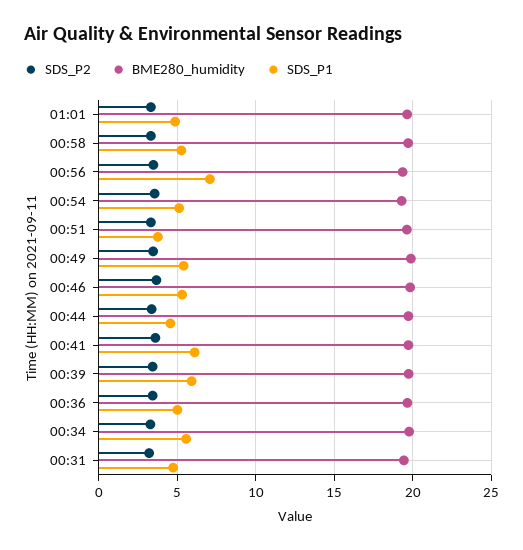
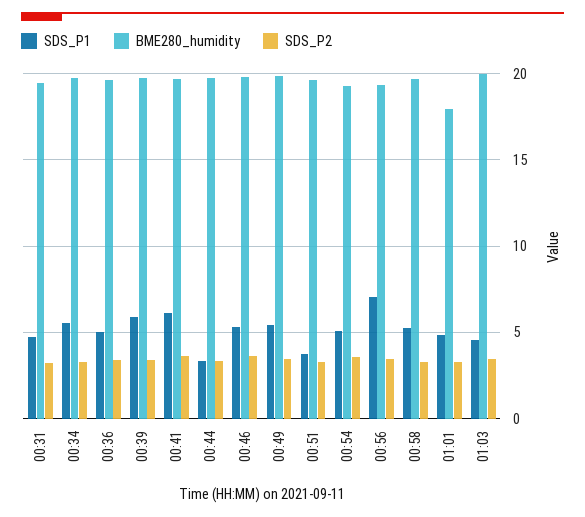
BME280_humidity, 01:01: 19.5 -> 18
SDS_P1, 00:44: 4.5 -> 3.5
SDS_P1, 01:03: none -> 4.5
BME280_humidity, 01:03: none -> 20
SDS_P2, 01:03: none -> 3.5

